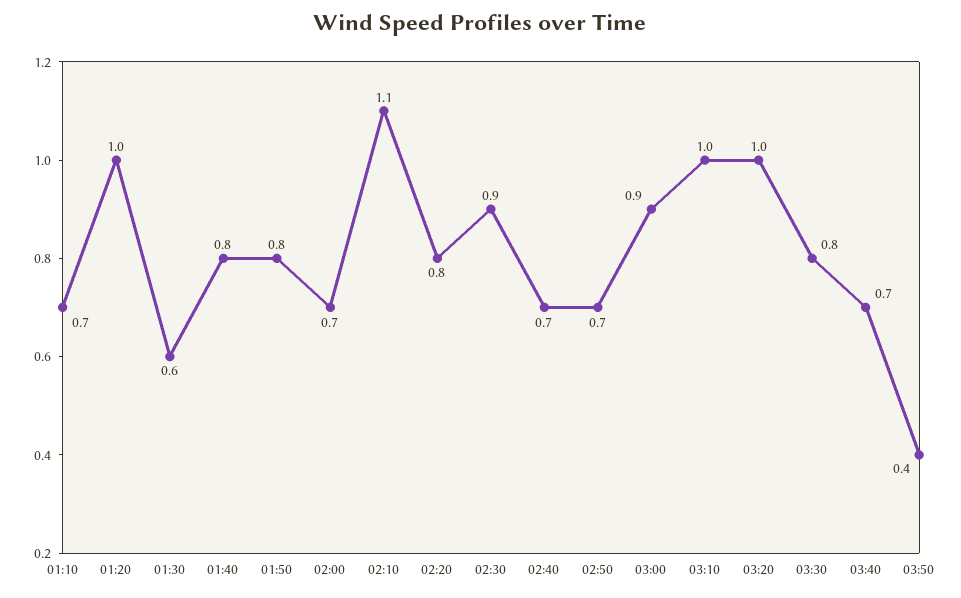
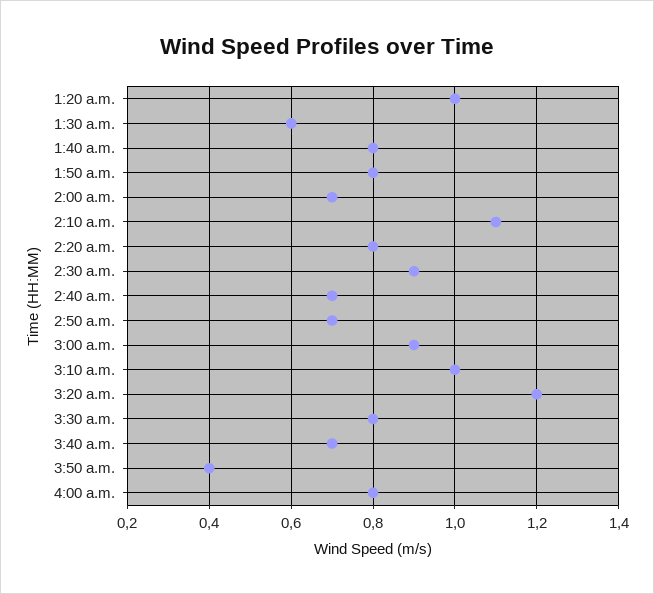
01:10: 0.7 -> none
03:20: 1 -> 1.2
4:00 a.m.: none -> 0.8

